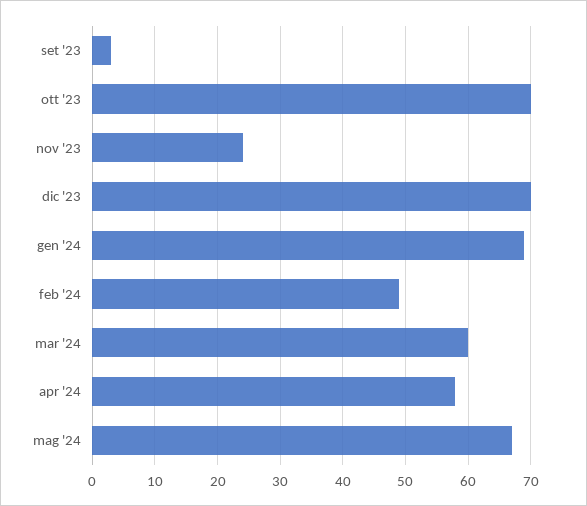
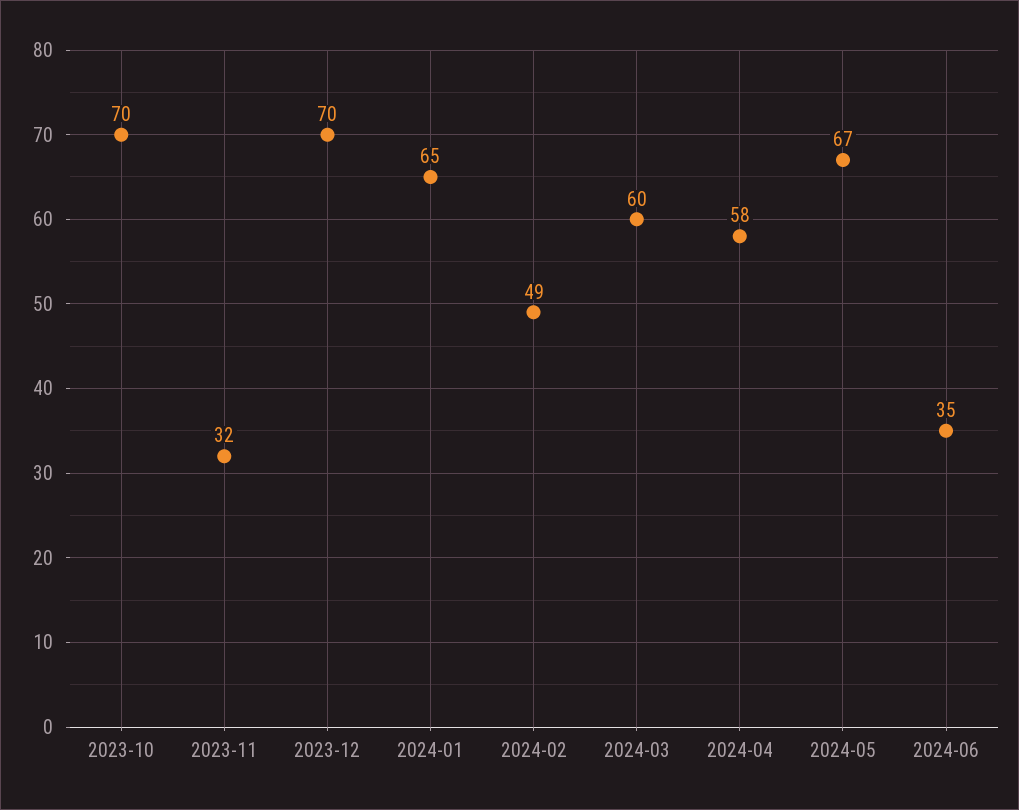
set '23: 3 -> none
nov '23: 24 -> 32
gen '24: 69 -> 65
2024-06: none -> 35

